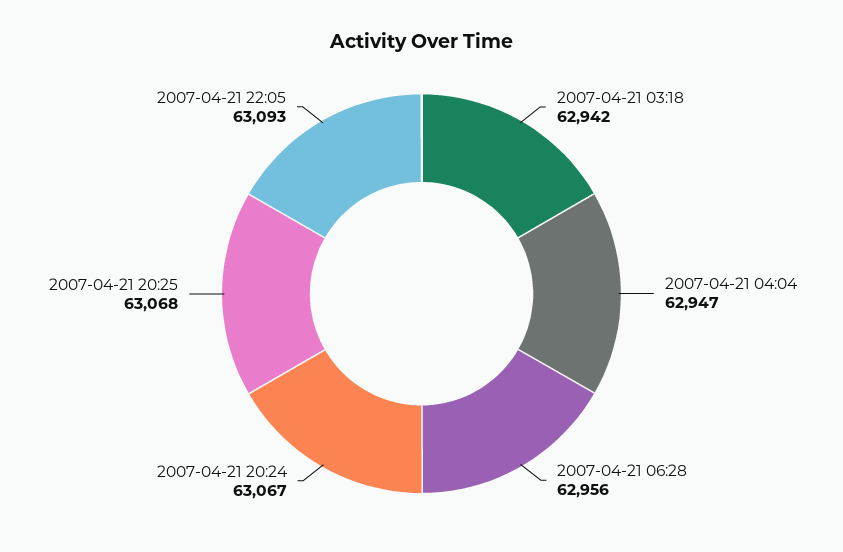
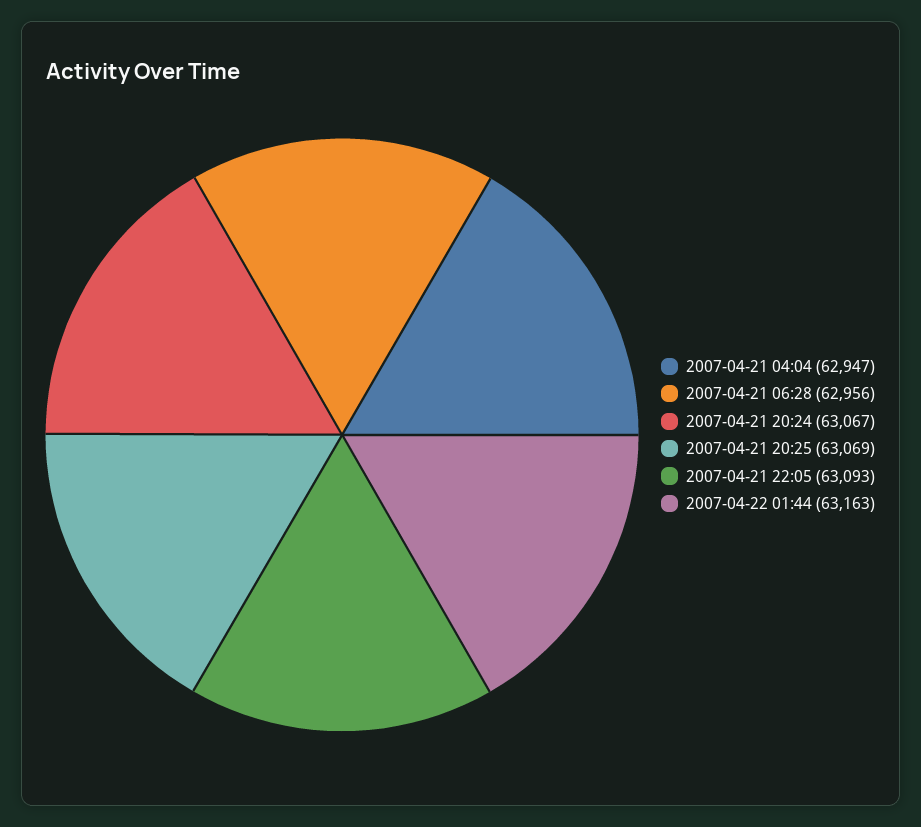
2007-04-21 03:18: 62942 -> none
2007-04-21 20:25: 63068 -> 63069
2007-04-22 01:44: none -> 63163

